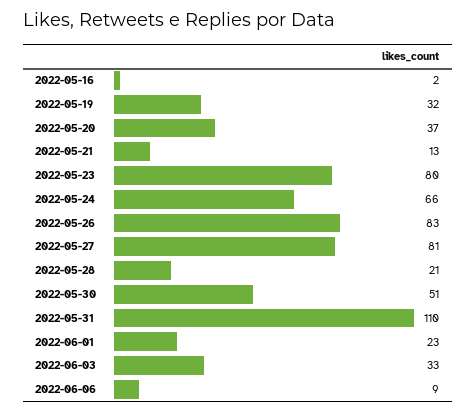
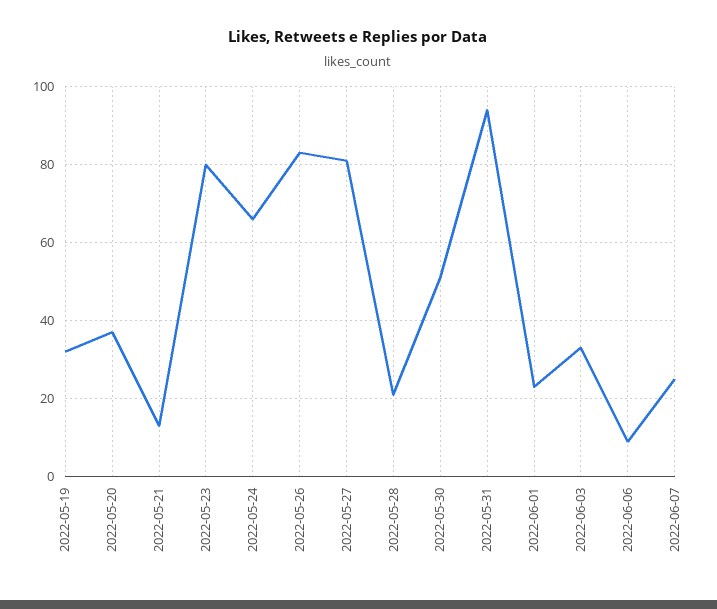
2022-05-16: 2 -> none
2022-05-31: 110 -> 95
2022-06-07: none -> 25

